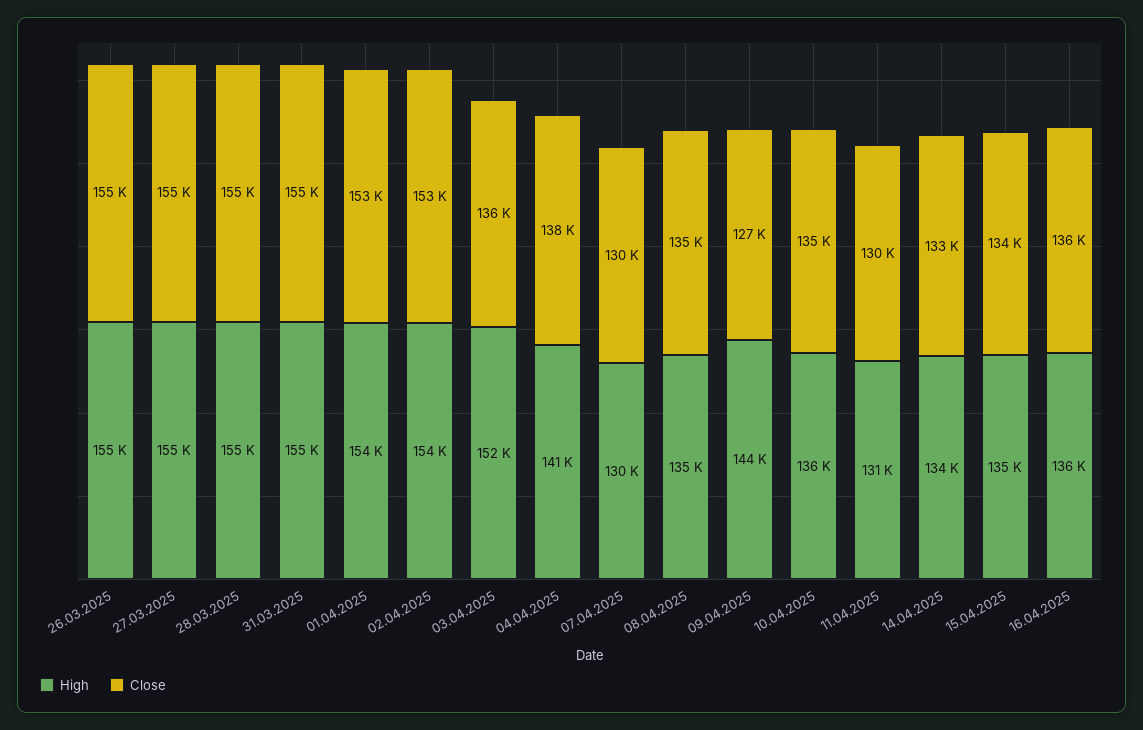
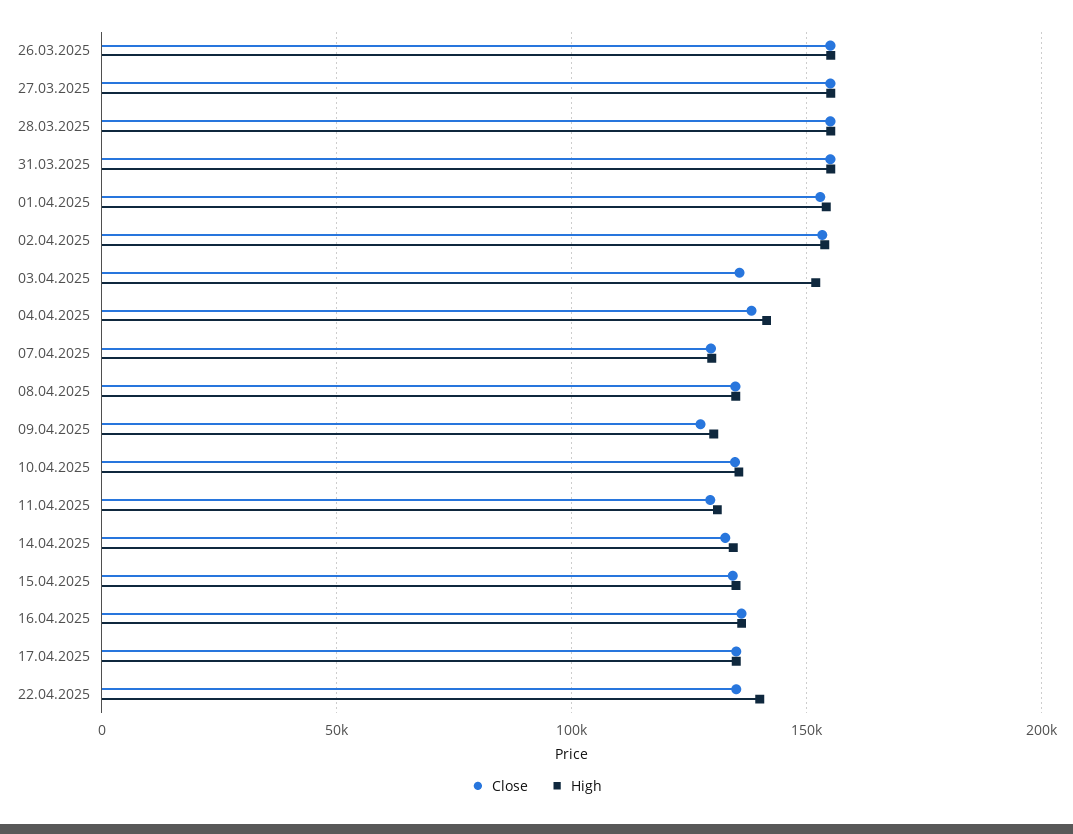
High, 09.04.2025: 144000 -> 130000
Close, 17.04.2025: none -> 135000
High, 17.04.2025: none -> 135000
Close, 22.04.2025: none -> 135000
High, 22.04.2025: none -> 140000

